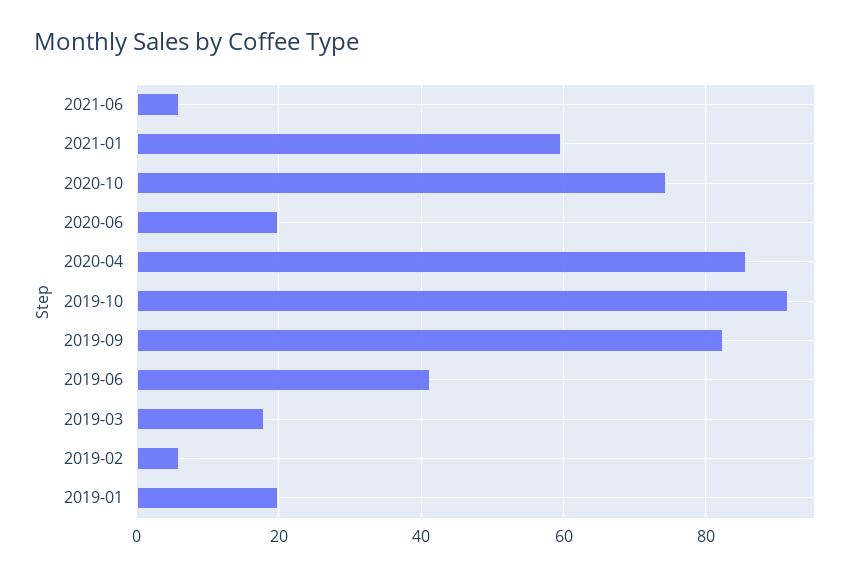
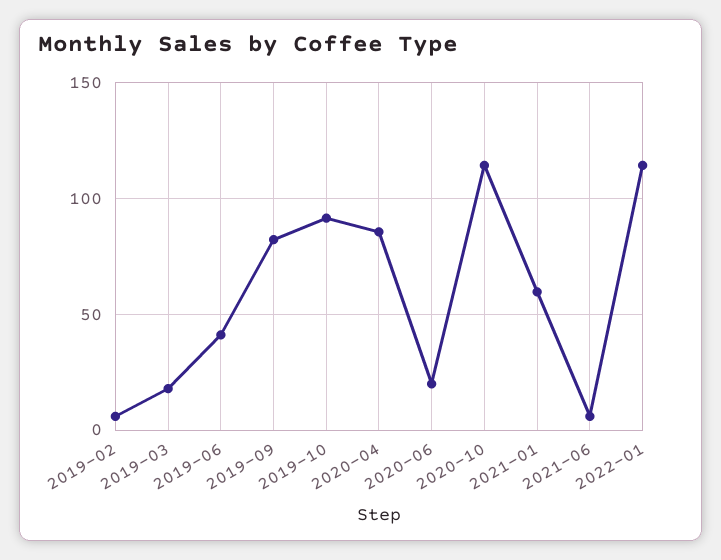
2020-10: 74 -> 115
2019-01: 20 -> none
2022-01: none -> 115

